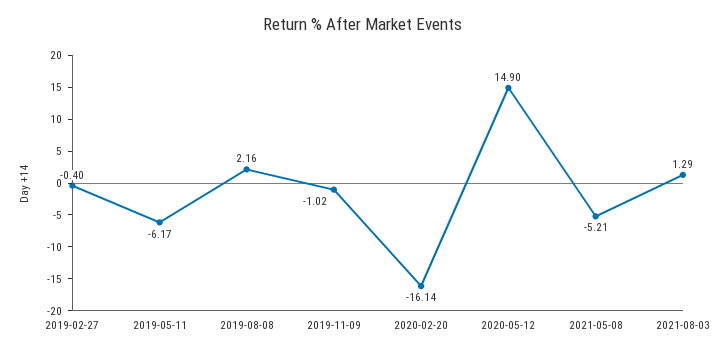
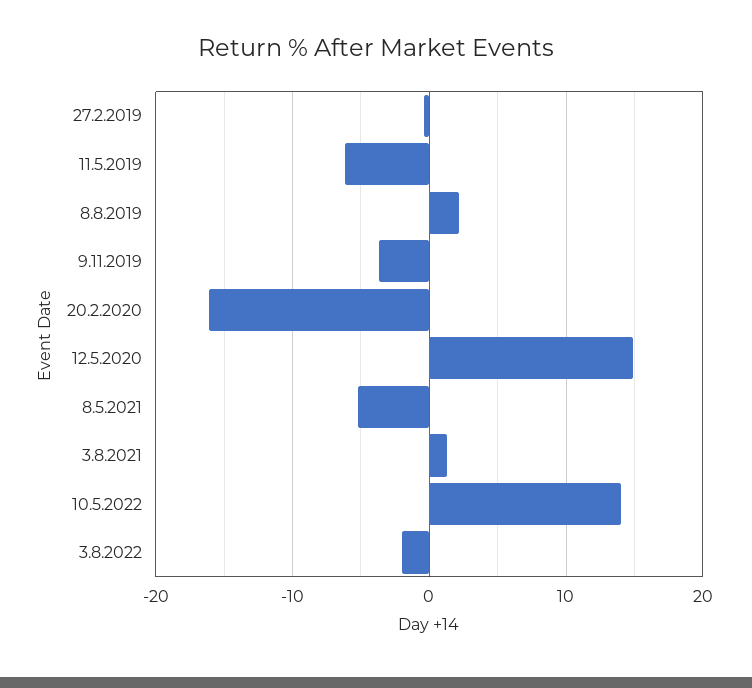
2019-11-09: -1.02 -> -4
10.5.2022: none -> 14
3.8.2022: none -> -2

